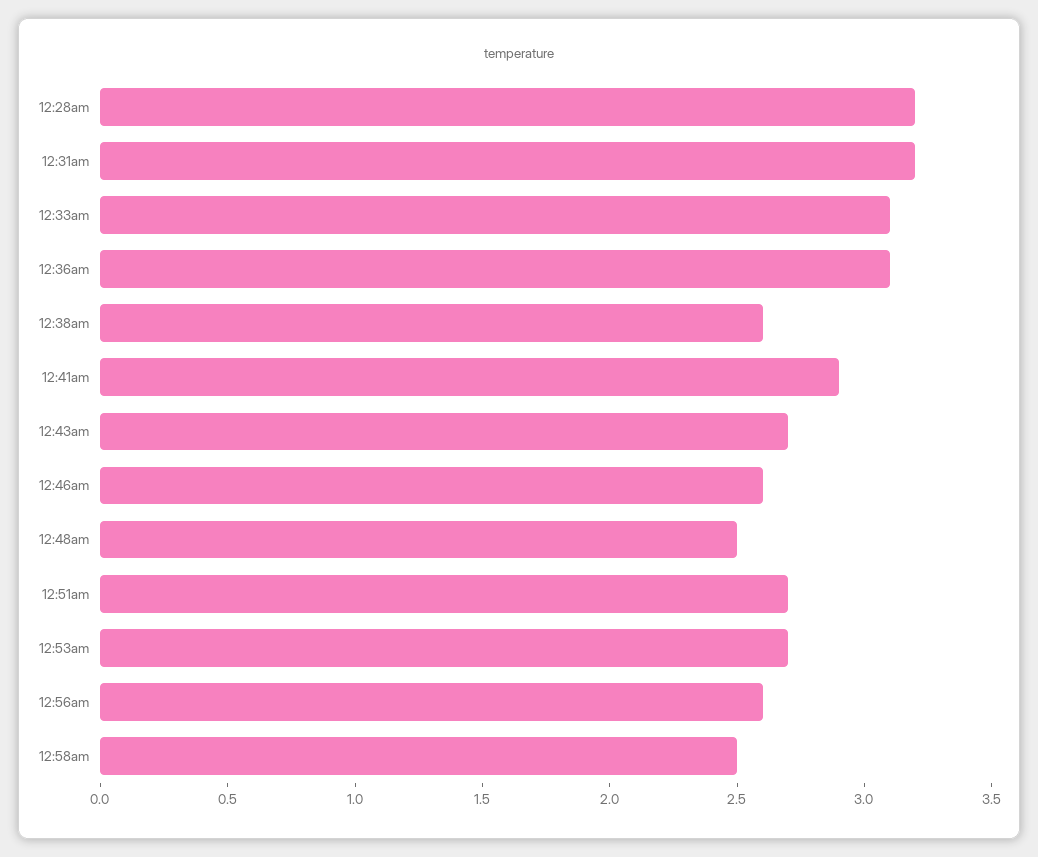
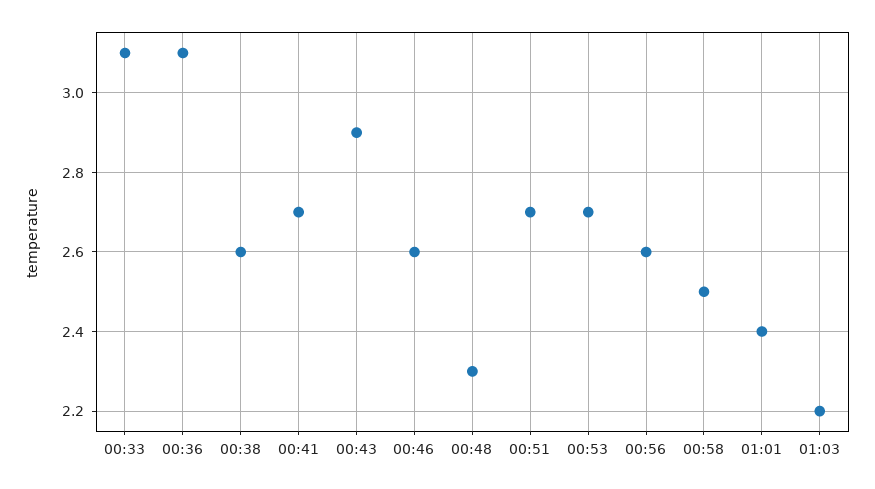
12:28am: 3.2 -> none
12:31am: 3.2 -> none
12:41am: 2.9 -> 2.7
12:43am: 2.7 -> 2.9
12:48am: 2.5 -> 2.3
01:01: none -> 2.4
01:03: none -> 2.2

